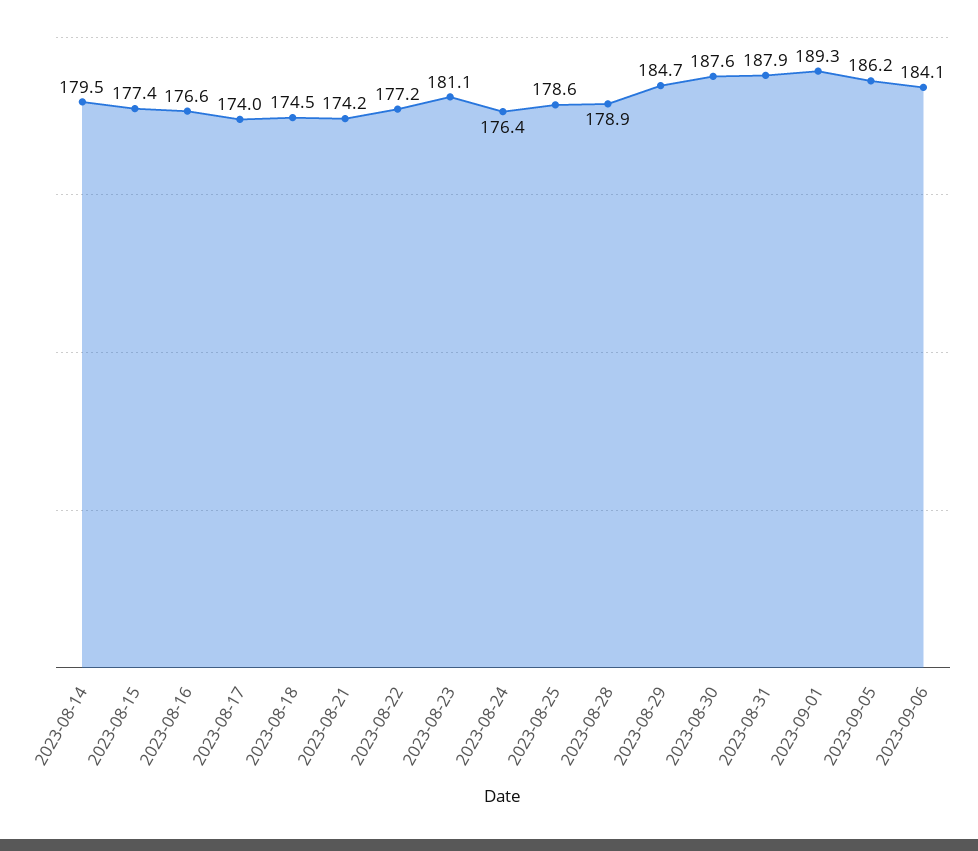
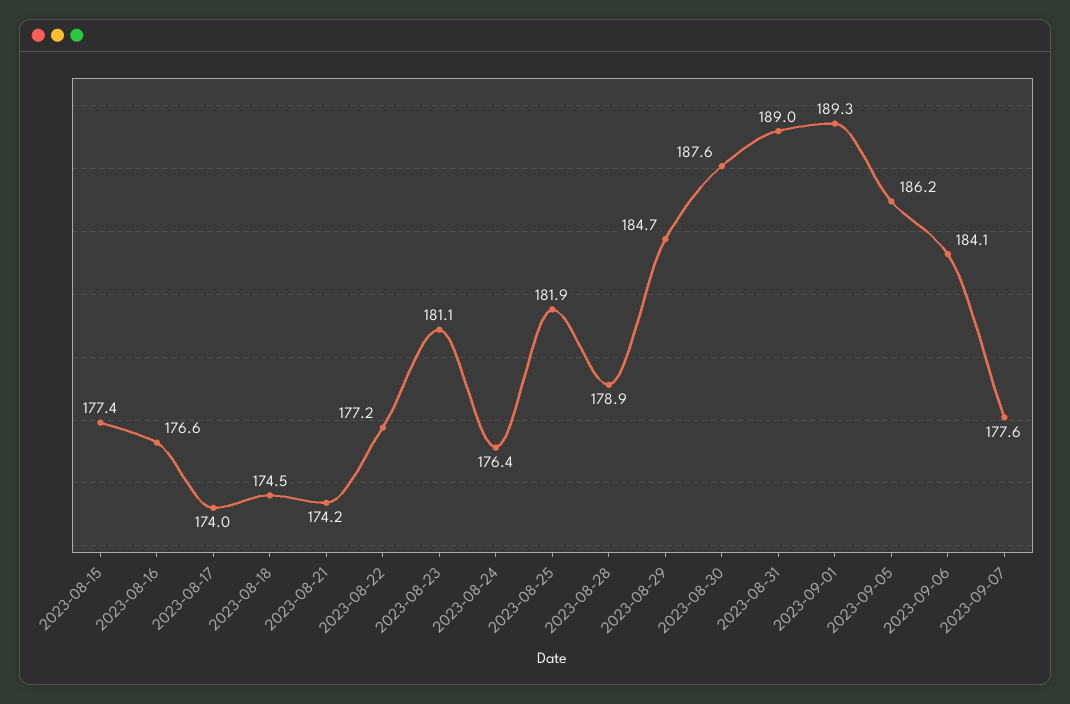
2023-08-14: 179.5 -> none
2023-08-25: 178.6 -> 181.9
2023-08-31: 187.9 -> 189
2023-09-07: none -> 177.6

